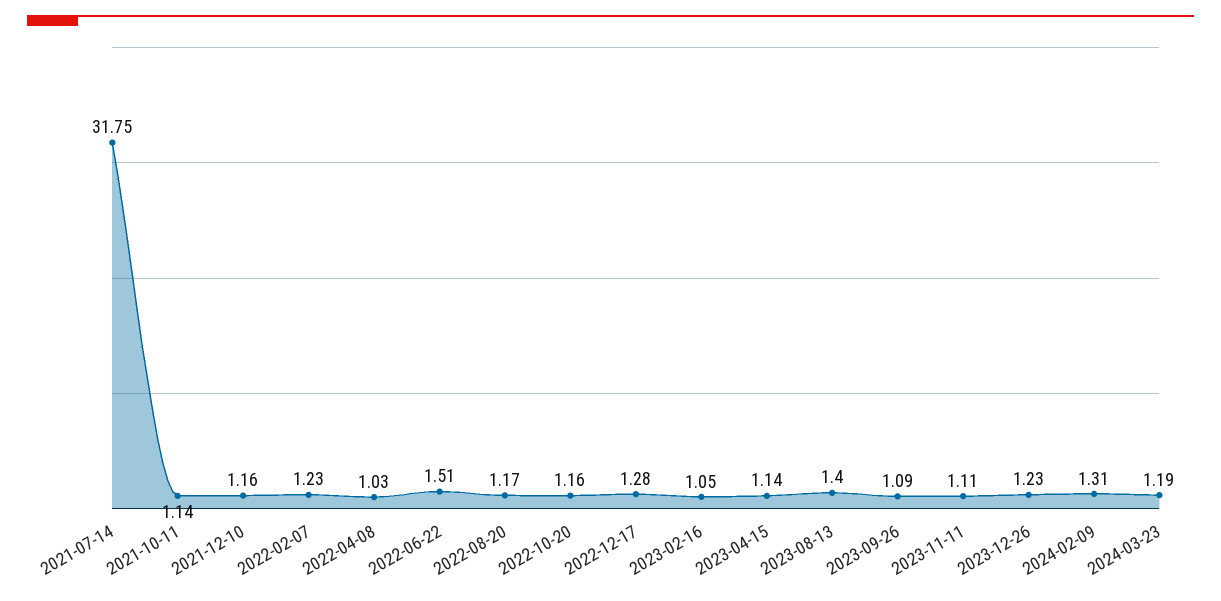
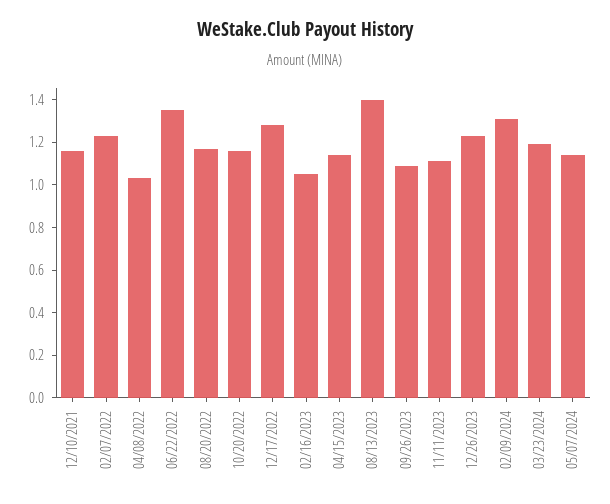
2021-07-14: 31.75 -> none
2021-10-11: 1.14 -> none
2022-06-22: 1.51 -> 1.35
05/07/2024: none -> 1.15

